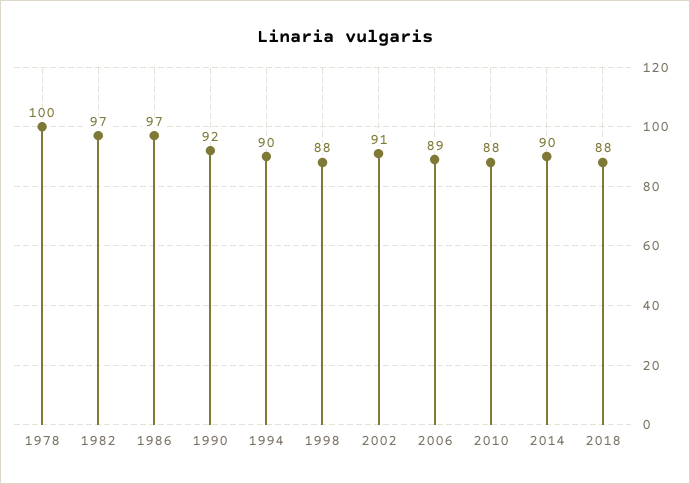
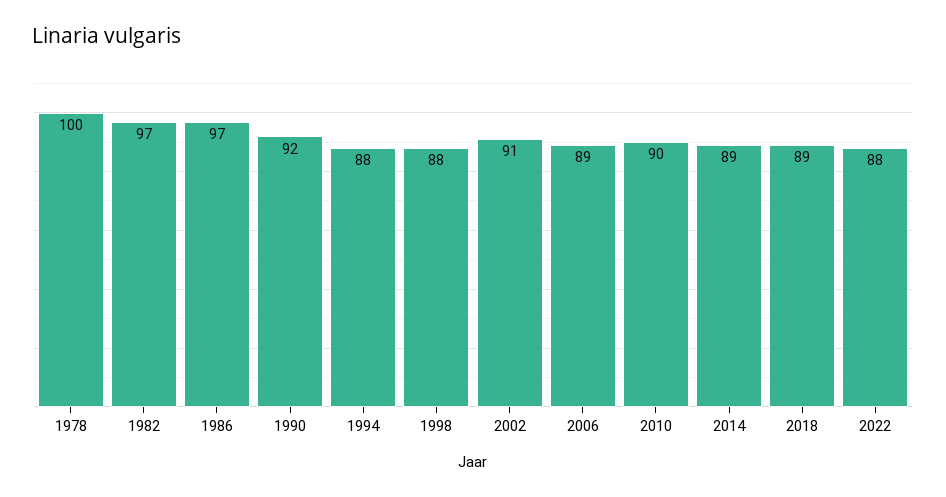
1994: 90 -> 88
2010: 88 -> 90
2014: 90 -> 89
2018: 88 -> 89
2022: none -> 88

